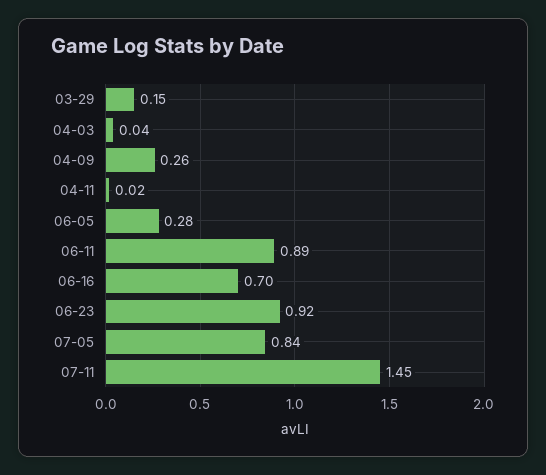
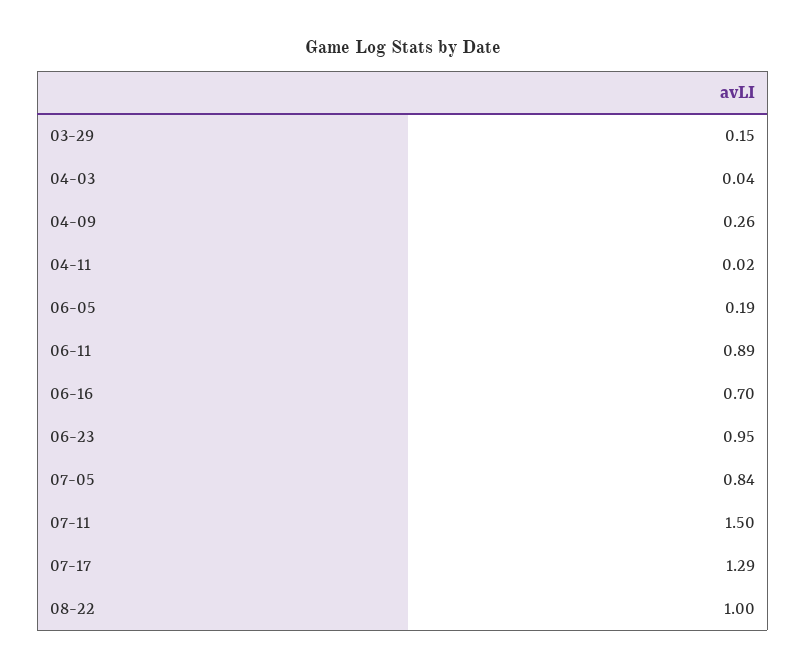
06-05: 0.28 -> 0.19
06-23: 0.92 -> 0.95
07-11: 1.45 -> 1.5
07-17: none -> 1.29
08-22: none -> 1

